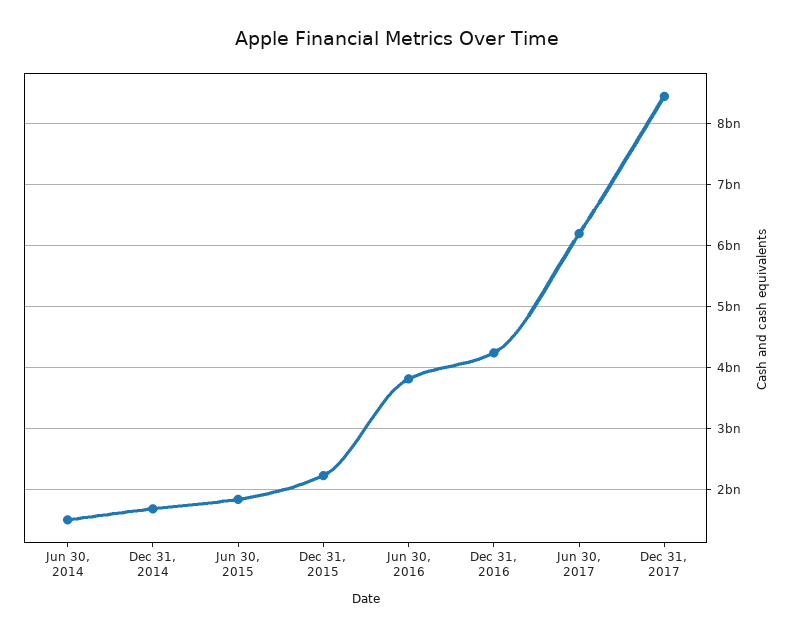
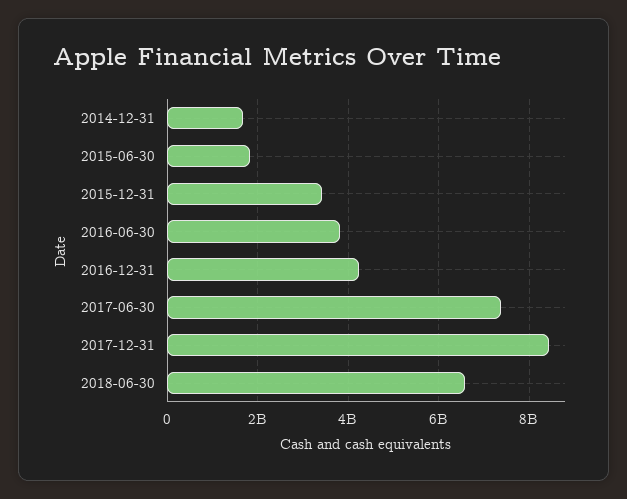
Jun 30, 2014: 1500000000 -> none
Dec 31, 2015: 2200000000 -> 3400000000
Jun 30, 2017: 6200000000 -> 7400000000
2018-06-30: none -> 6600000000

